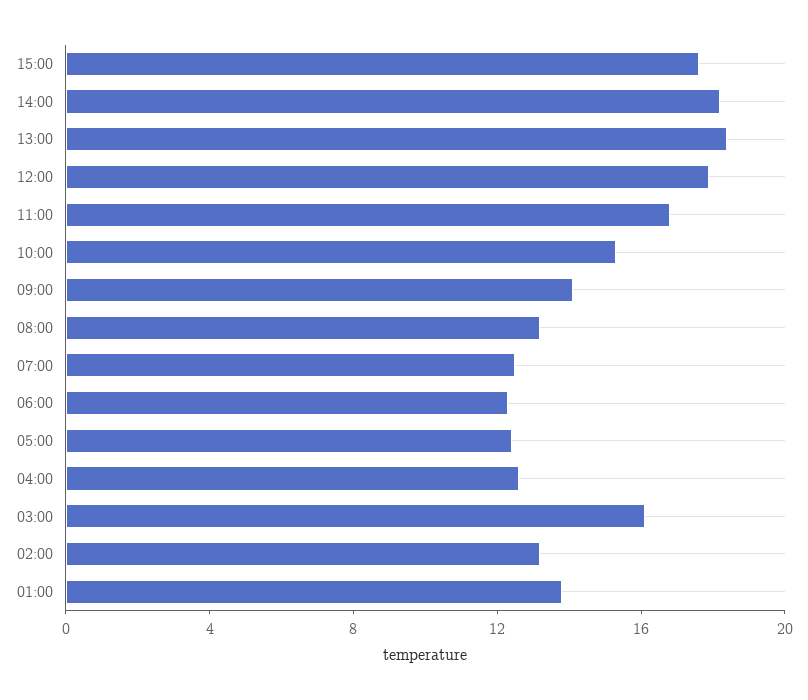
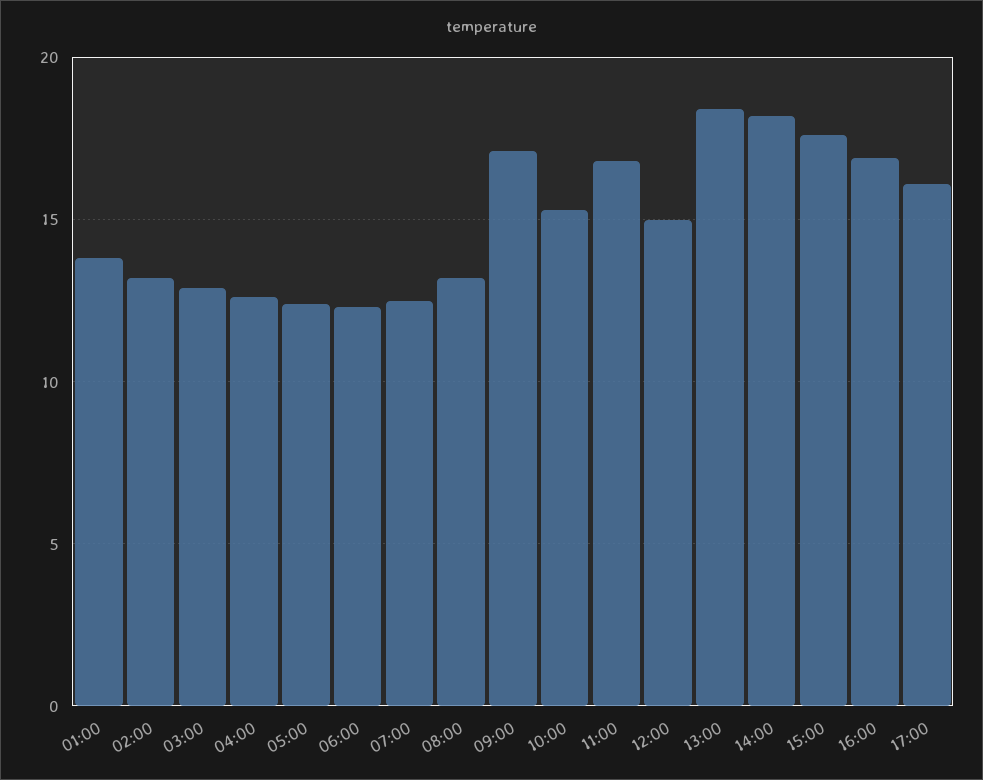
12:00: 18 -> 15
09:00: 14 -> 17
03:00: 16 -> 13
16:00: none -> 17
17:00: none -> 16

